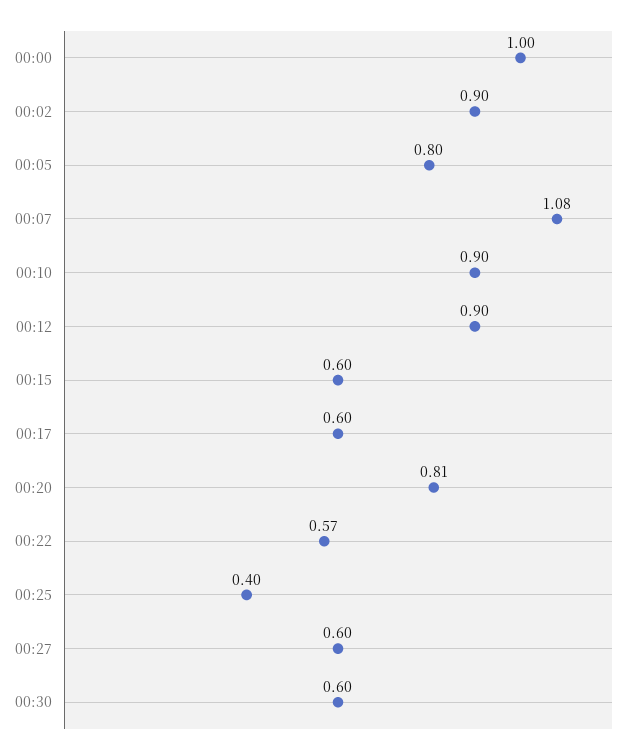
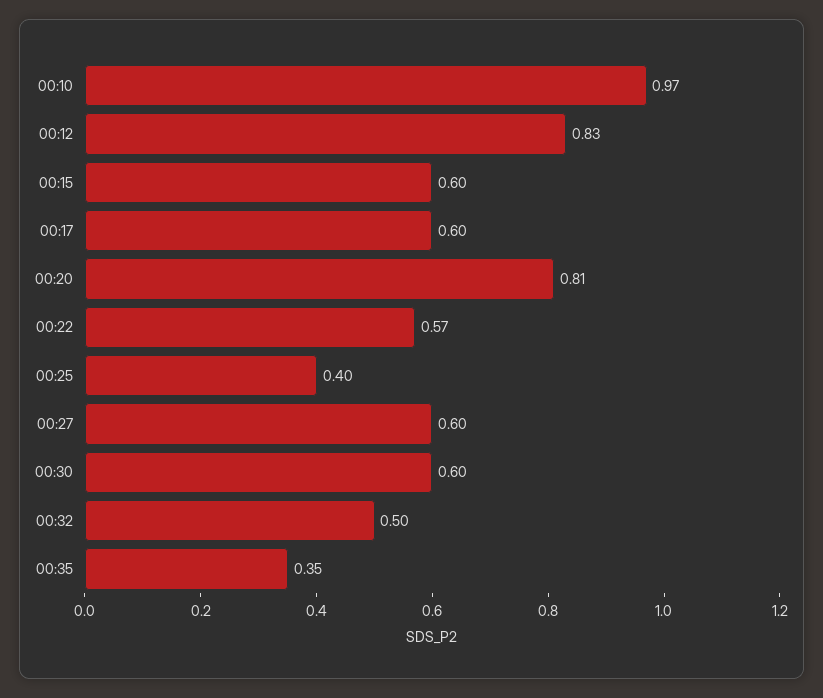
00:00: 1 -> none
00:02: 0.9 -> none
00:05: 0.8 -> none
00:07: 1.08 -> none
00:10: 0.9 -> 0.97
00:12: 0.9 -> 0.83
00:32: none -> 0.5
00:35: none -> 0.35

